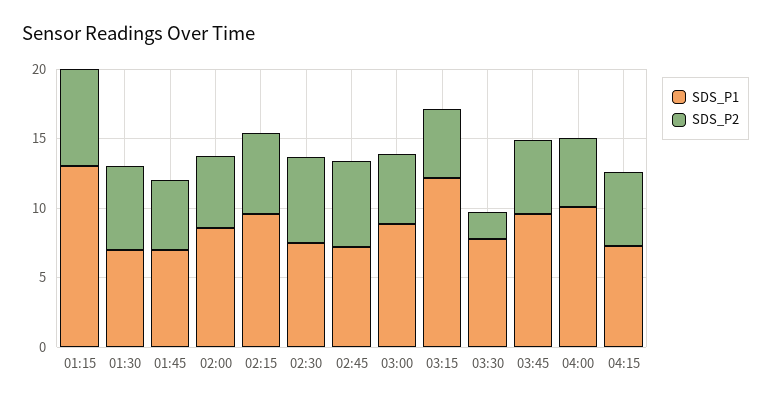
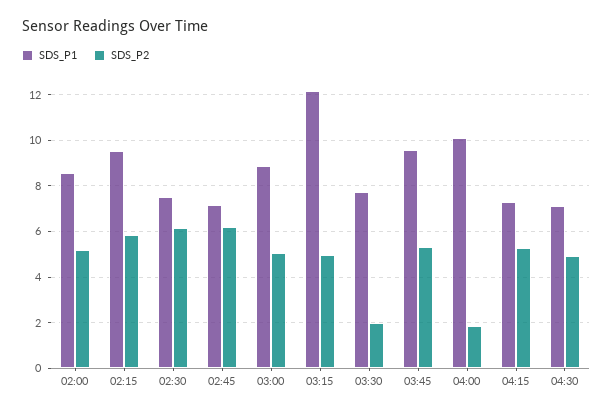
SDS_P1, 01:15: 13 -> none
SDS_P2, 01:15: 7 -> none
SDS_P1, 01:30: 7 -> none
SDS_P2, 01:30: 6 -> none
SDS_P1, 01:45: 7 -> none
SDS_P2, 01:45: 5 -> none
SDS_P2, 04:00: 5 -> 2
SDS_P1, 04:30: none -> 7
SDS_P2, 04:30: none -> 5

